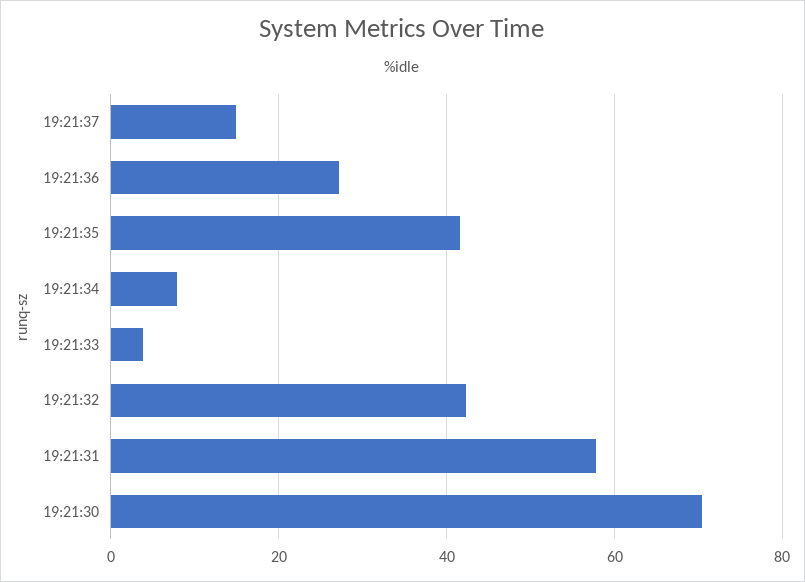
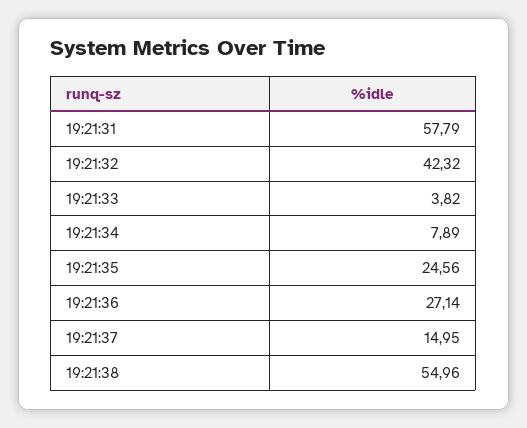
19:21:35: 42 -> 24.56
19:21:30: 70 -> none
19:21:38: none -> 54.96

